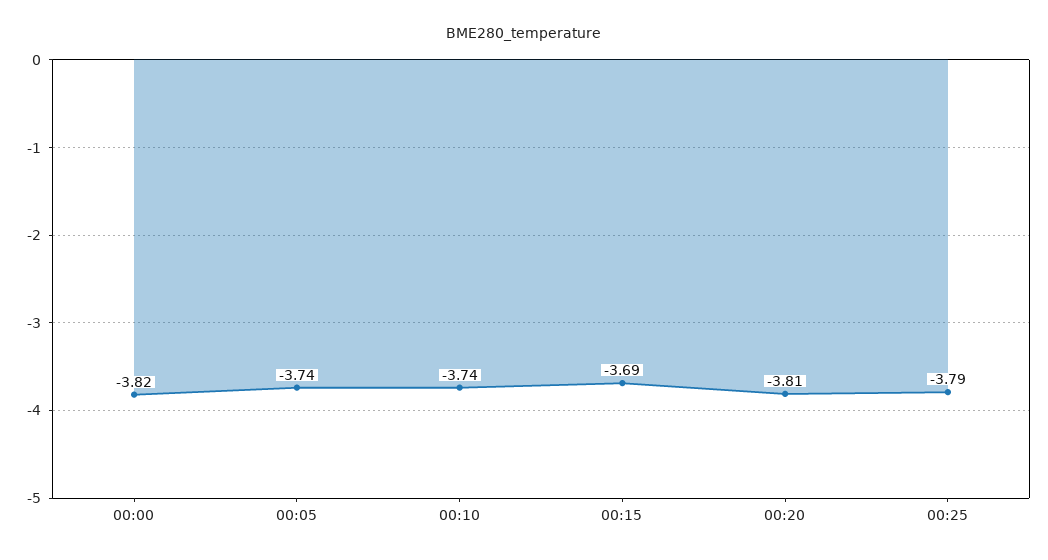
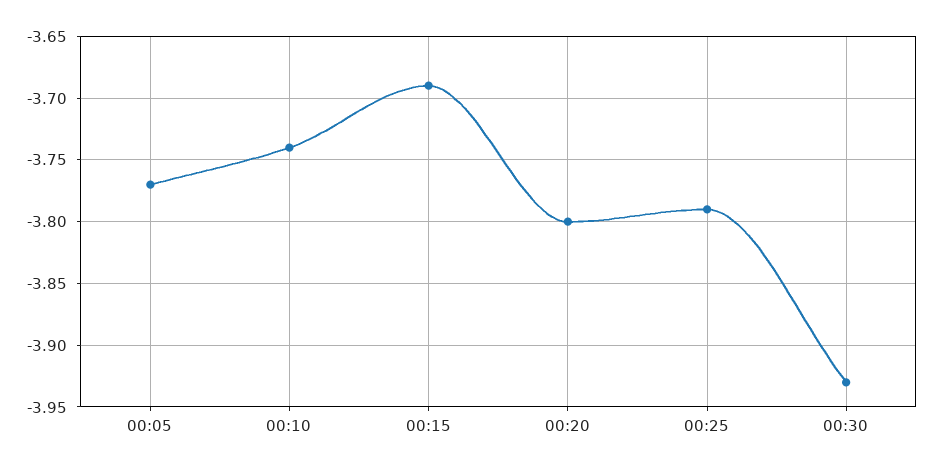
00:00: -3.82 -> none
00:05: -3.74 -> -3.77
00:20: -3.81 -> -3.8
00:30: none -> -3.93

